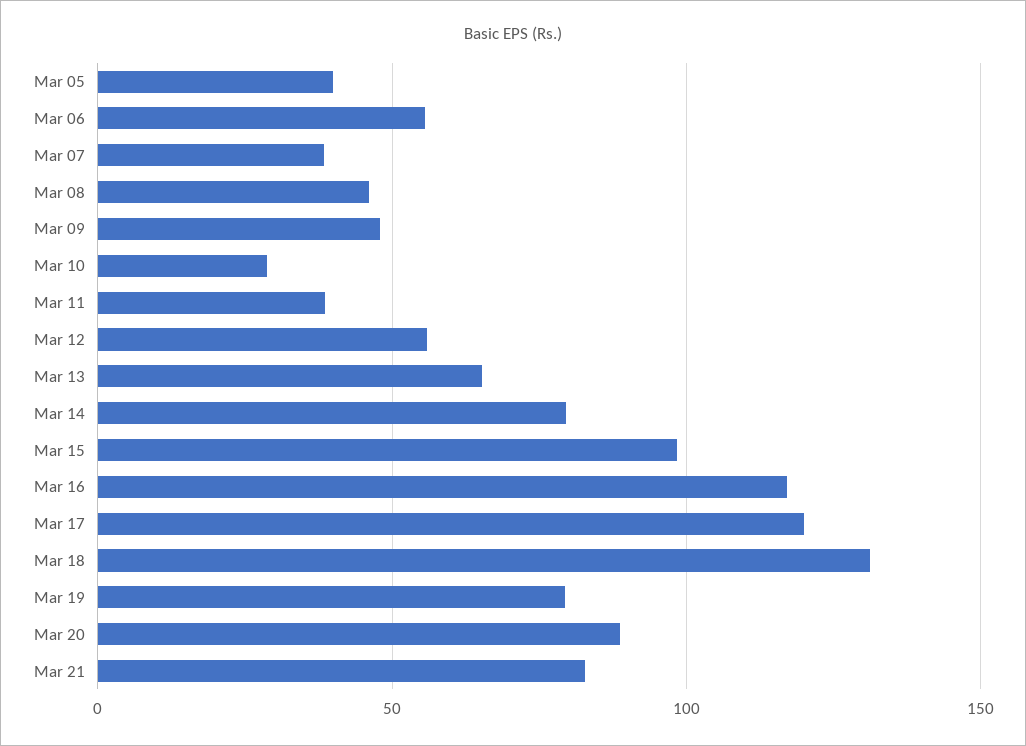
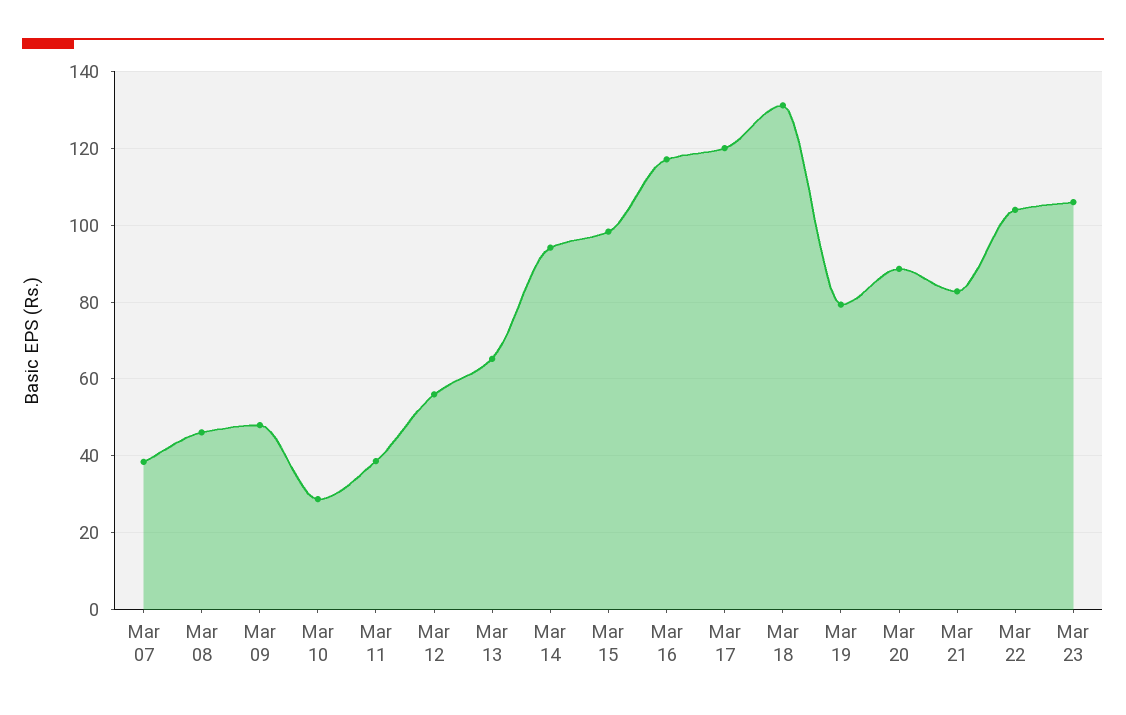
Mar 05: 40 -> none
Mar 06: 55 -> none
Mar 14: 80 -> 94
Mar 22: none -> 104
Mar 23: none -> 106

